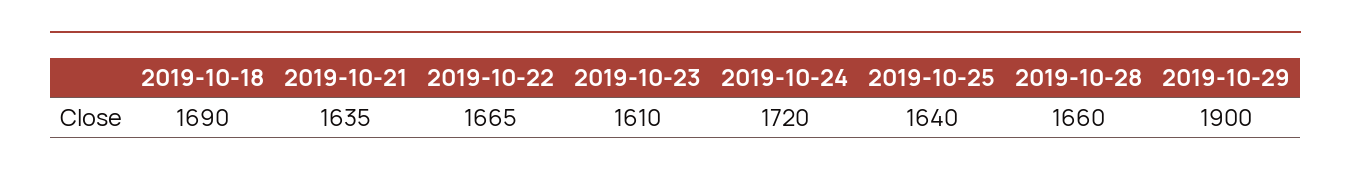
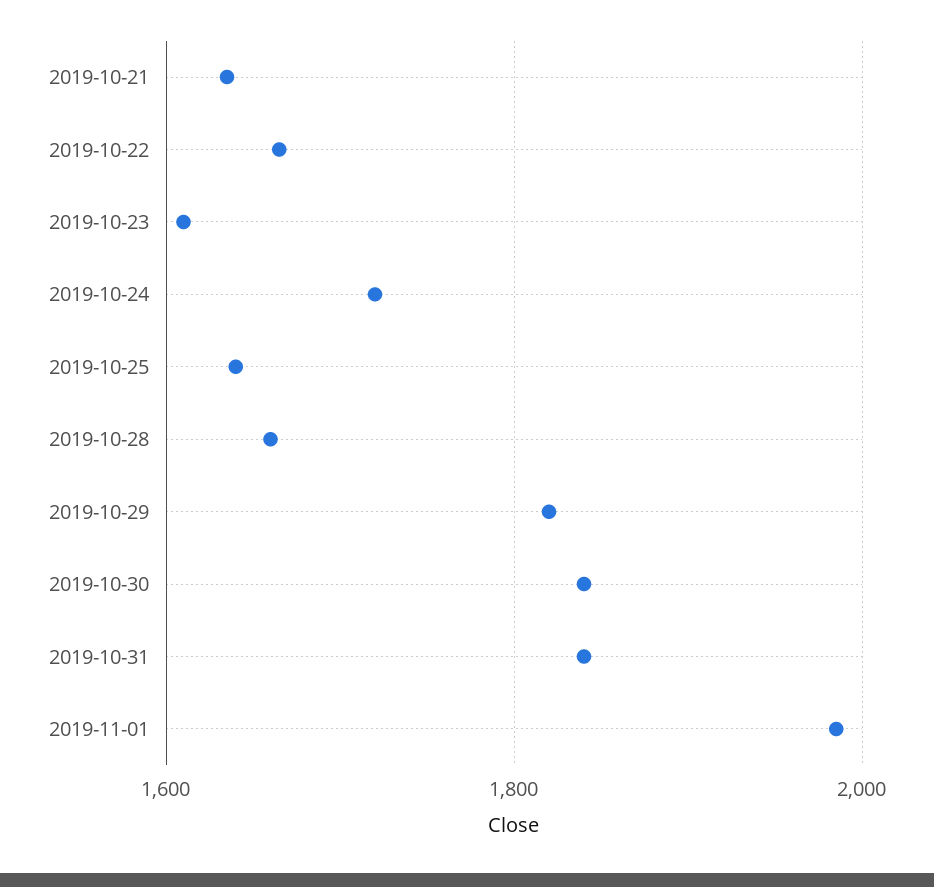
2019-10-18: 1690 -> none
2019-10-29: 1900 -> 1820
2019-10-30: none -> 1840
2019-10-31: none -> 1840
2019-11-01: none -> 1980

